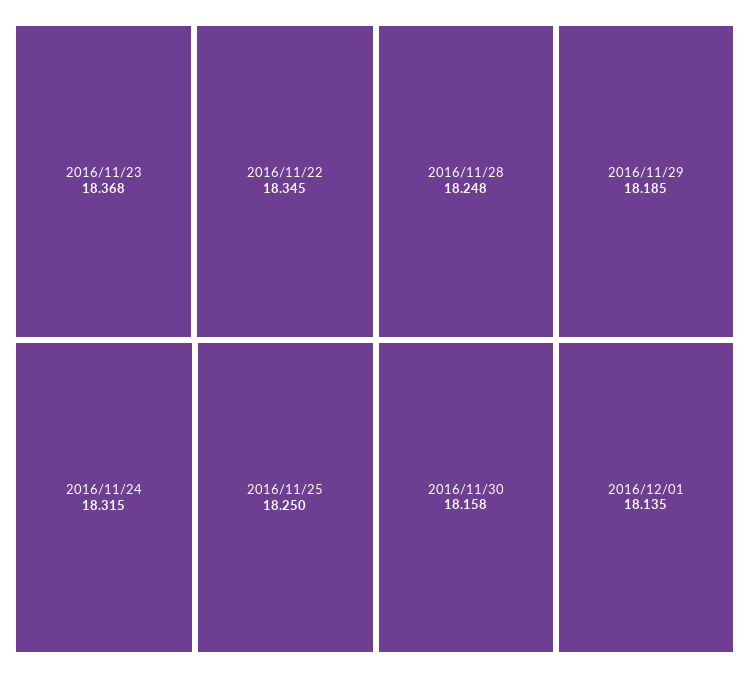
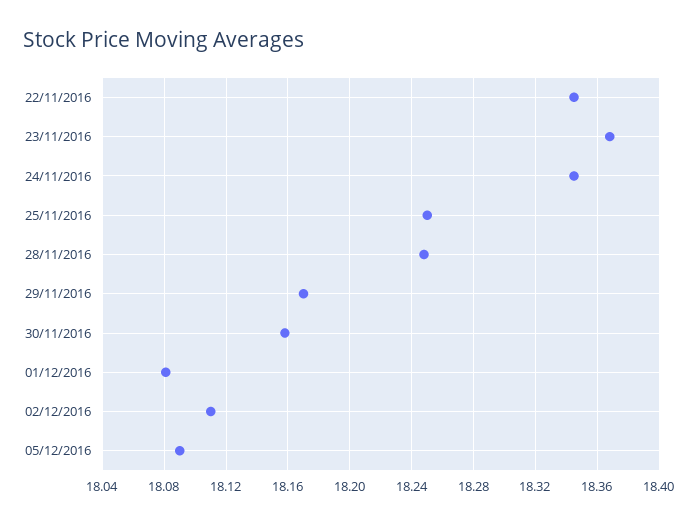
2016/11/24: 18.315 -> 18.345
2016/11/29: 18.185 -> 18.17
2016/12/01: 18.135 -> 18.08
02/12/2016: none -> 18.11
05/12/2016: none -> 18.09

